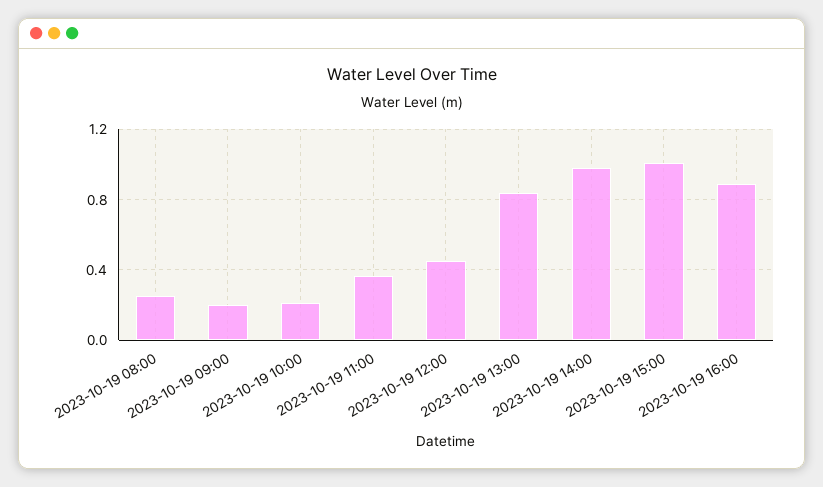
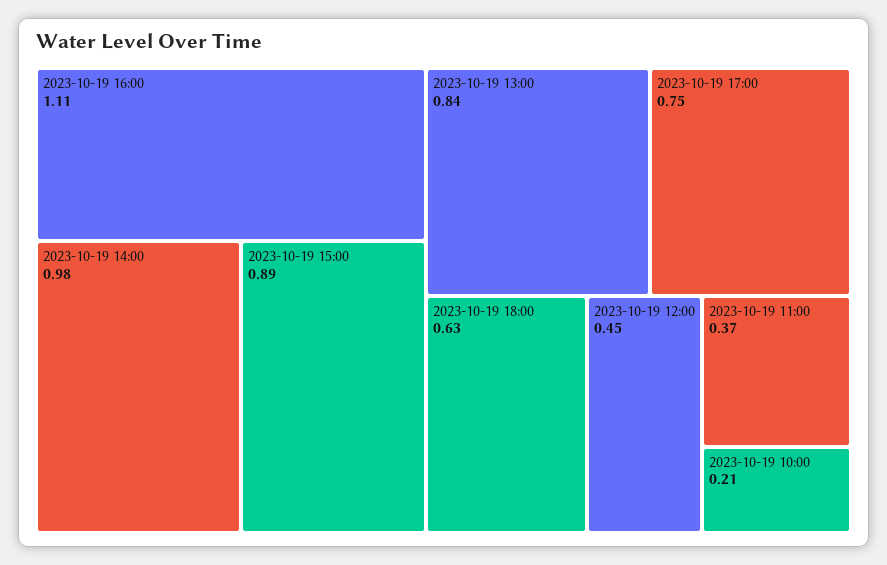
2023-10-19 08:00: 0.25 -> none
2023-10-19 09:00: 0.2 -> none
2023-10-19 15:00: 1 -> 0.89
2023-10-19 16:00: 0.9 -> 1.11
2023-10-19 17:00: none -> 0.75
2023-10-19 18:00: none -> 0.63

